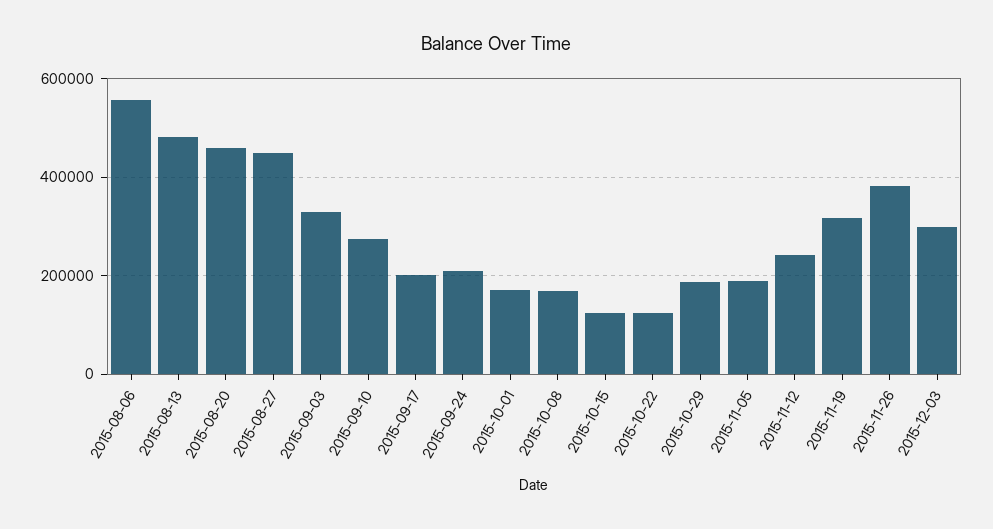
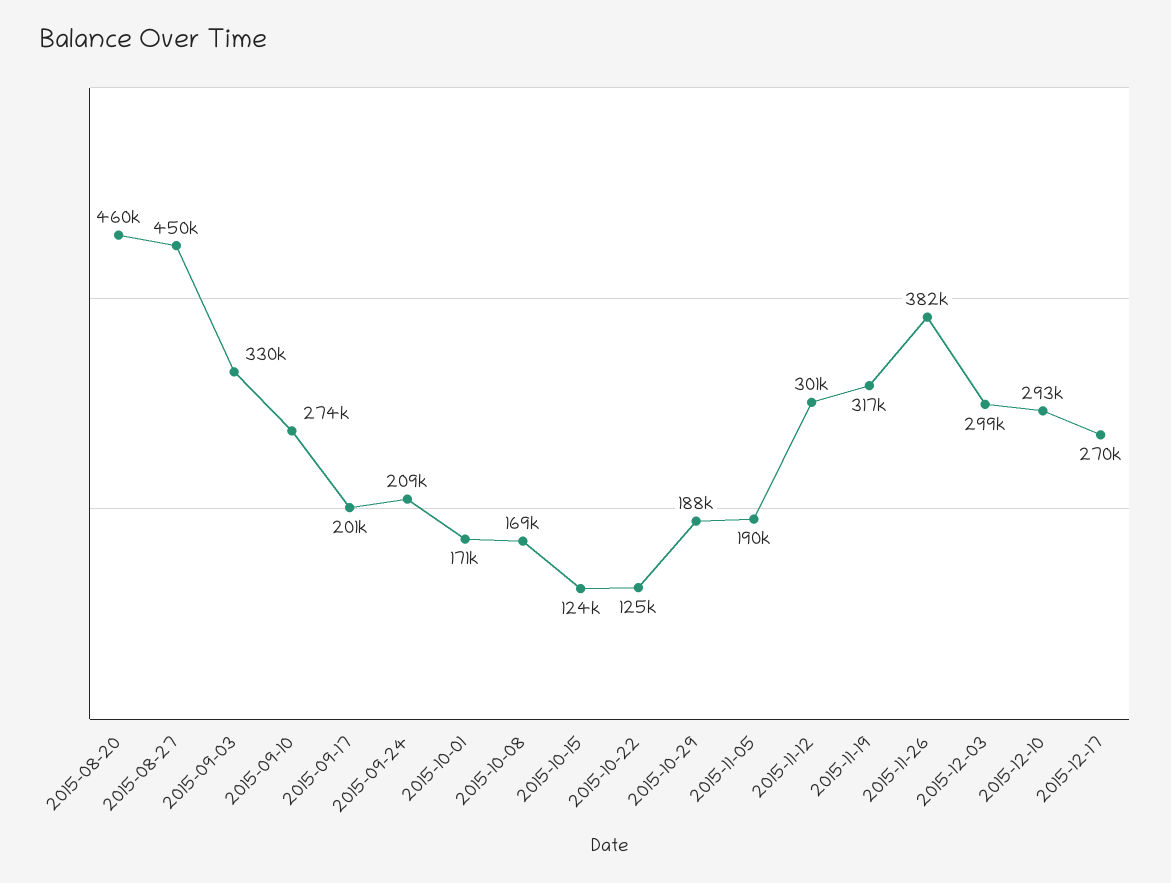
2015-08-06: 560000 -> none
2015-08-13: 480000 -> none
2015-11-12: 240000 -> 301000
2015-12-10: none -> 293000
2015-12-17: none -> 270000

